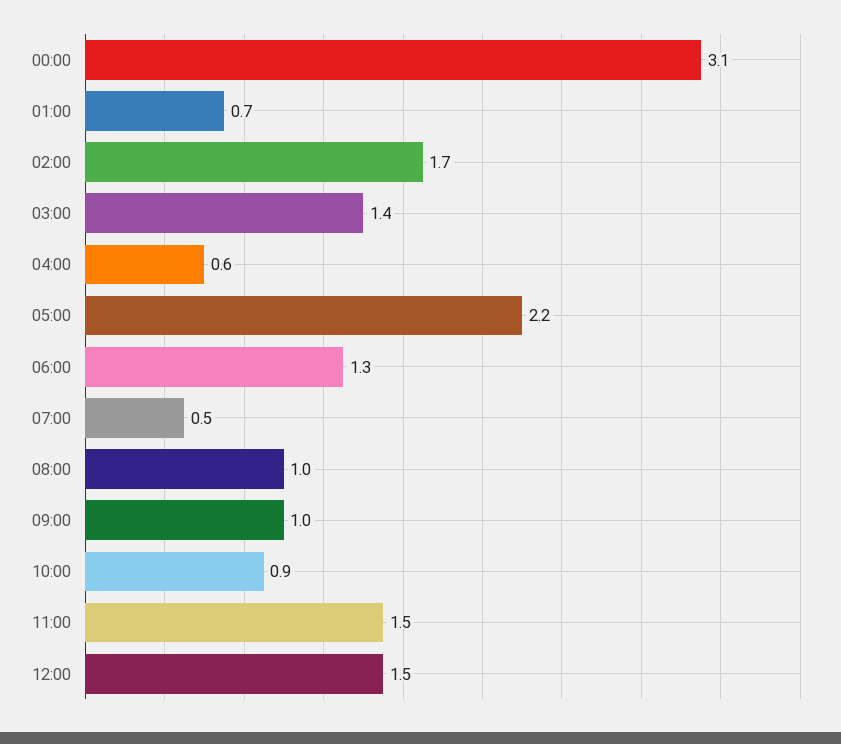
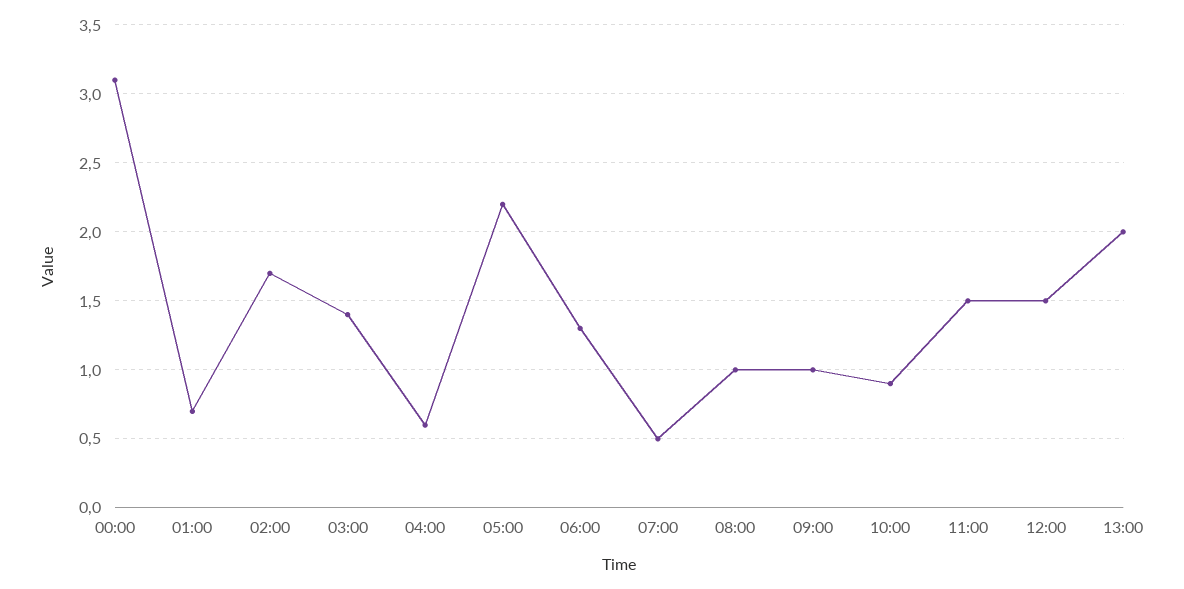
13:00: none -> 2

